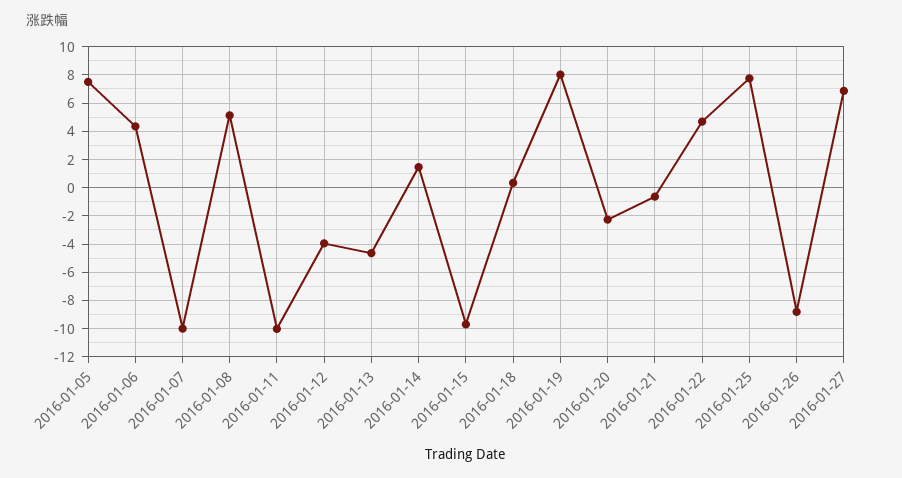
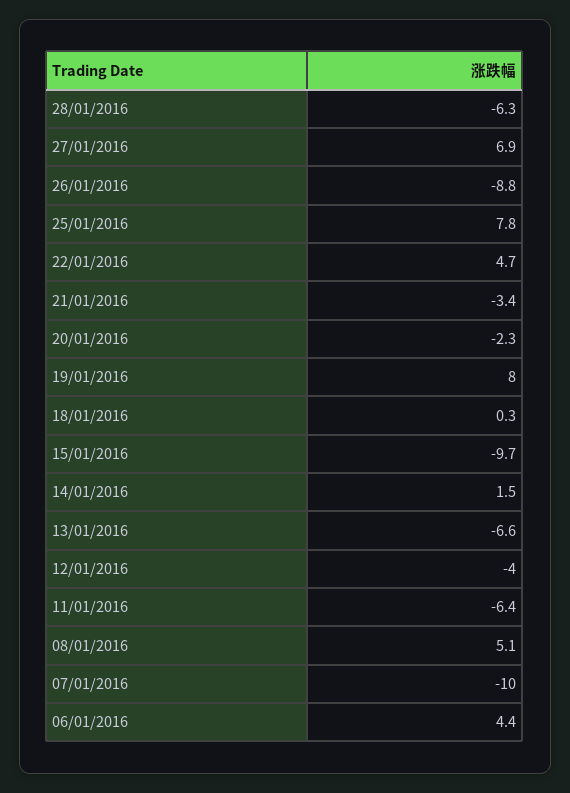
2016-01-05: 7.5 -> none
2016-01-11: -10 -> -6.4
2016-01-13: -4.5 -> -6.6
2016-01-21: -0.5 -> -3.4
28/01/2016: none -> -6.3

